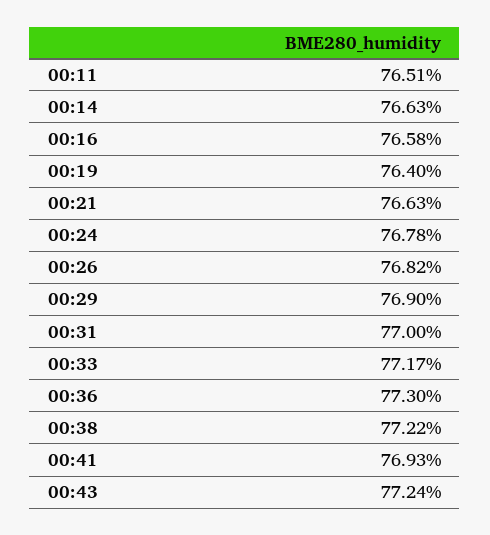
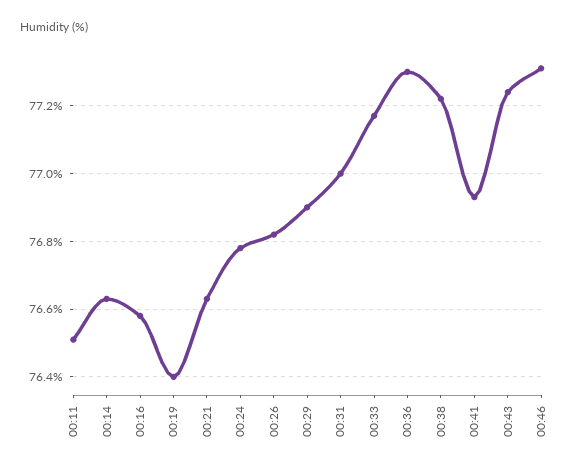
00:46: none -> 77.3

